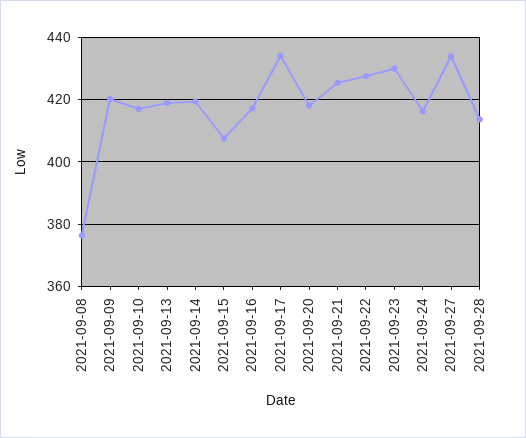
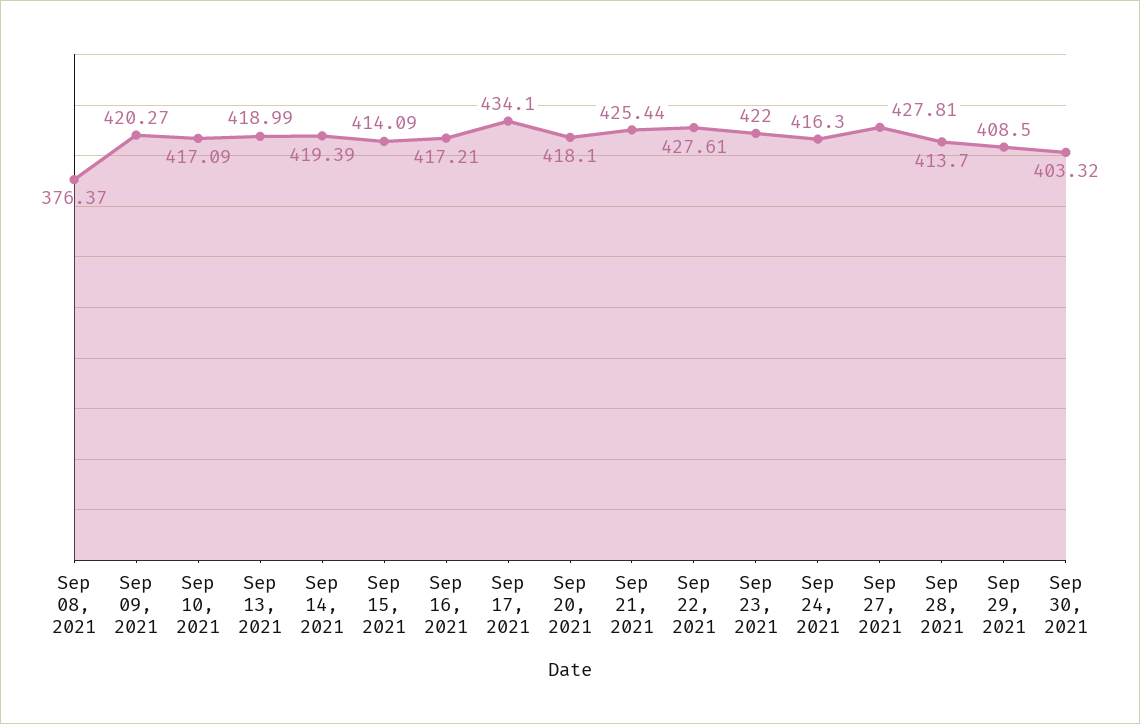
2021-09-15: 408 -> 414.09
2021-09-23: 430 -> 422
2021-09-27: 434 -> 427.81
Sep 29, 2021: none -> 408.5
Sep 30, 2021: none -> 403.32

